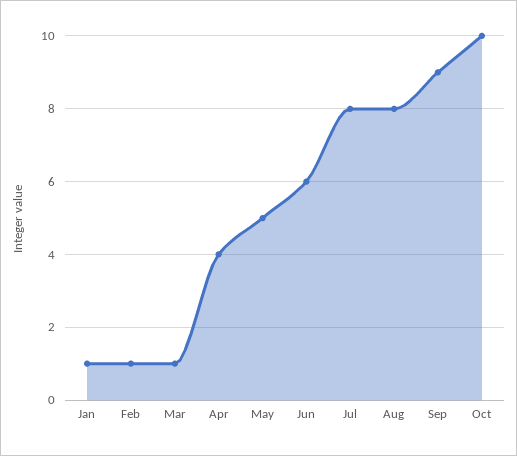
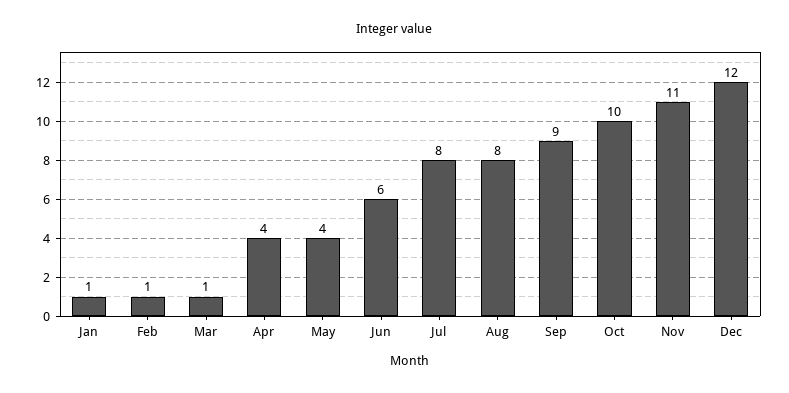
May: 5 -> 4
Nov: none -> 11
Dec: none -> 12

